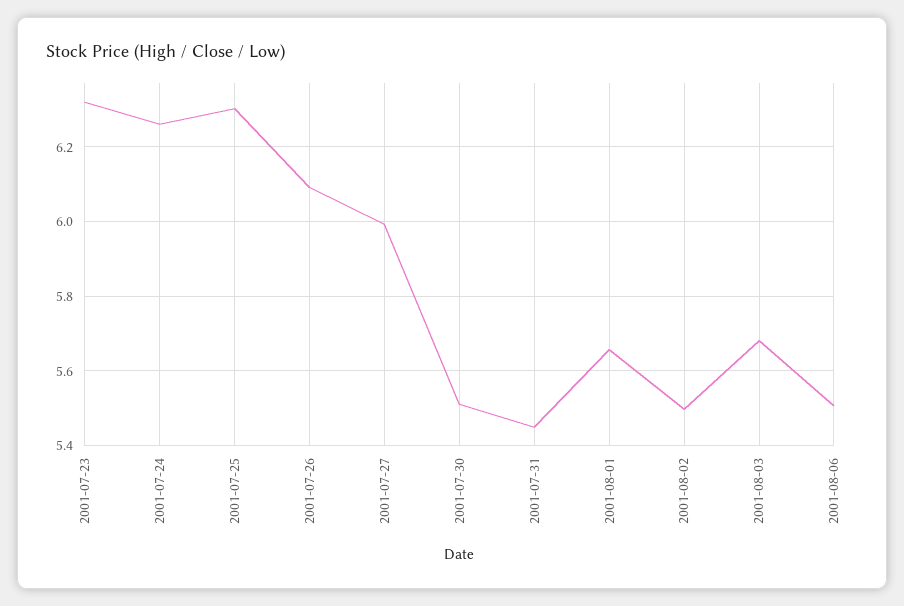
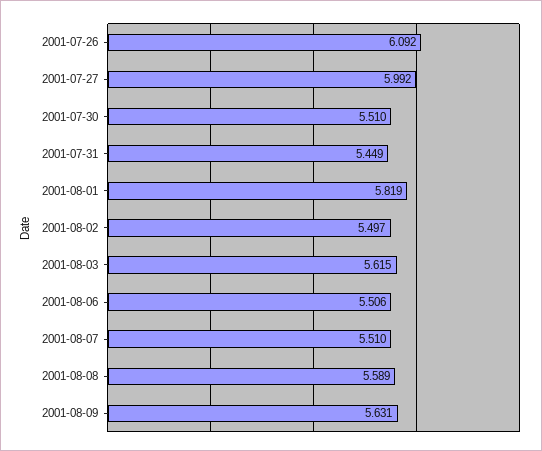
2001-07-23: 6.32 -> none
2001-07-24: 6.26 -> none
2001-07-25: 6.3 -> none
2001-08-01: 5.66 -> 5.819
2001-08-03: 5.68 -> 5.615
2001-08-07: none -> 5.51
2001-08-08: none -> 5.589
2001-08-09: none -> 5.631

